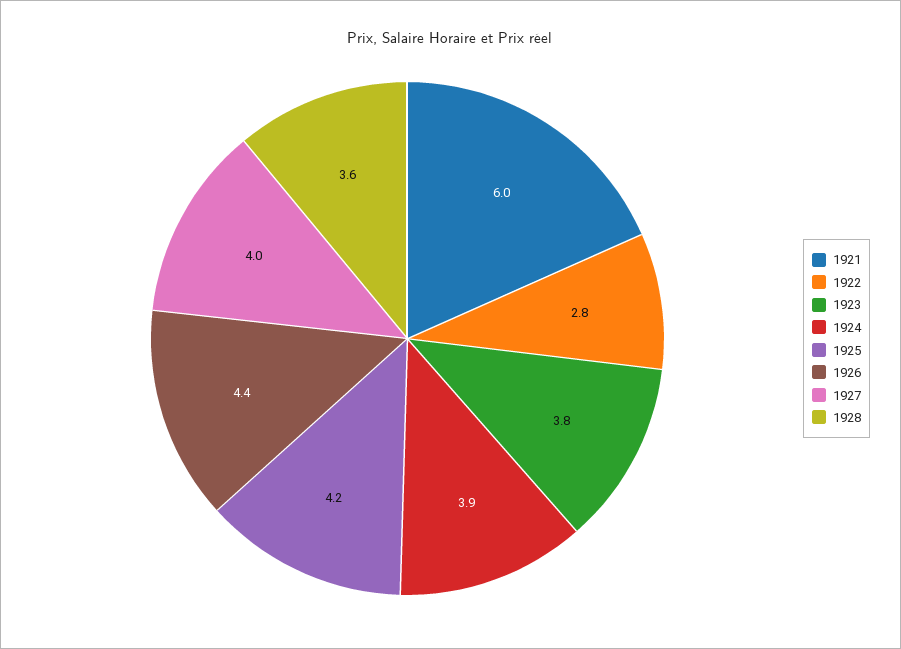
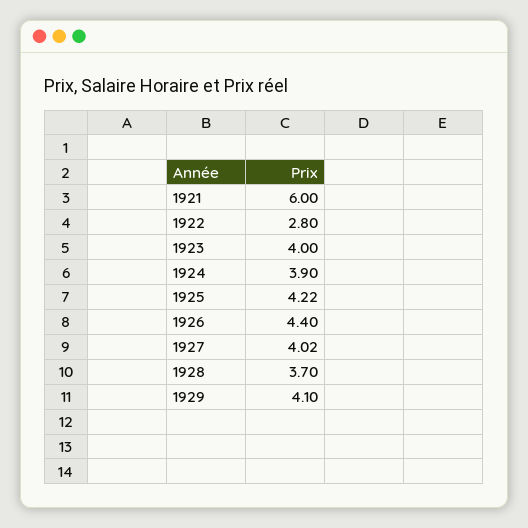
1923: 3.8 -> 4
1925: 4.2 -> 4.22
1927: 4 -> 4.02
1928: 3.6 -> 3.7
1929: none -> 4.1

